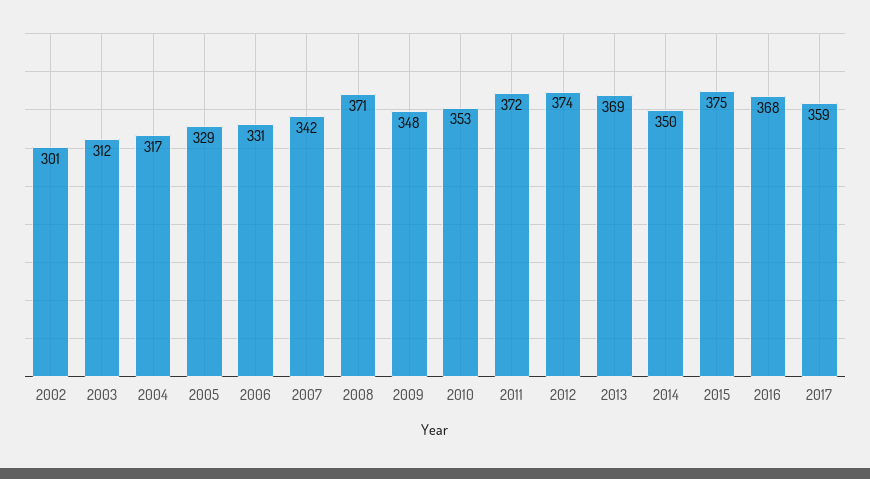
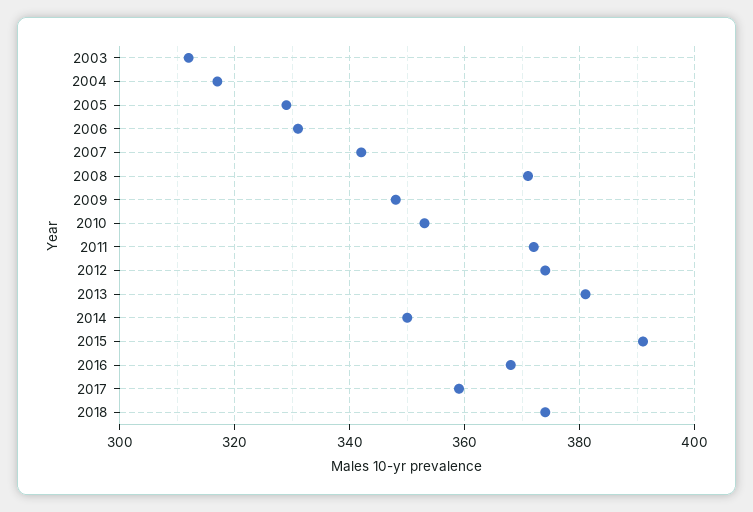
2002: 301 -> none
2013: 369 -> 380
2015: 375 -> 390
2018: none -> 375

